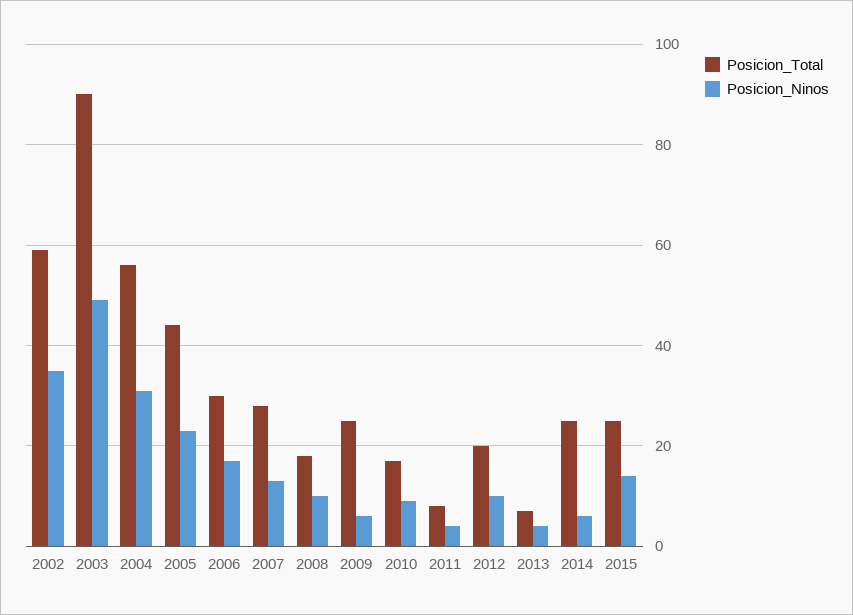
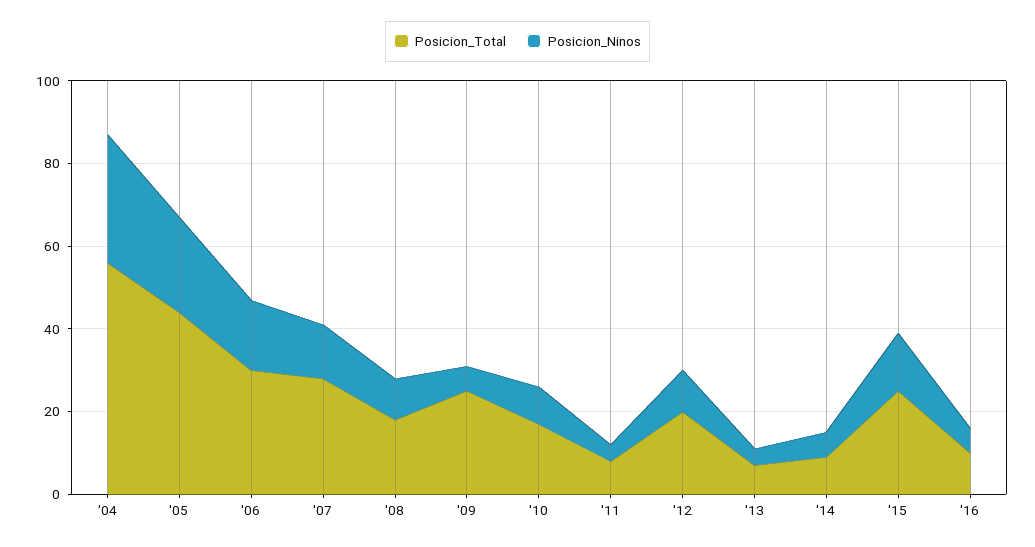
Posicion_Total, 2002: 60 -> none
Posicion_Ninos, 2002: 35 -> none
Posicion_Total, 2003: 90 -> none
Posicion_Ninos, 2003: 50 -> none
Posicion_Total, 2014: 25 -> 10
Posicion_Total, '16: none -> 10
Posicion_Ninos, '16: none -> 5

